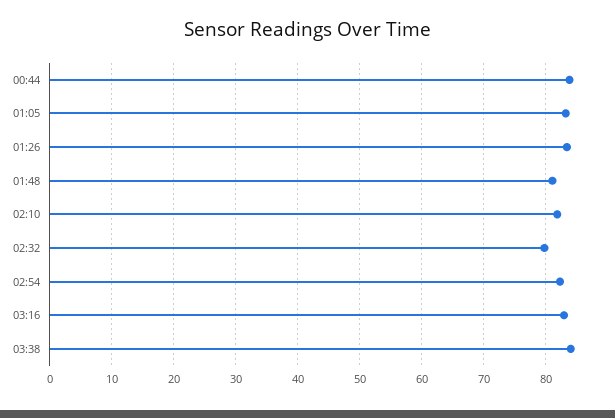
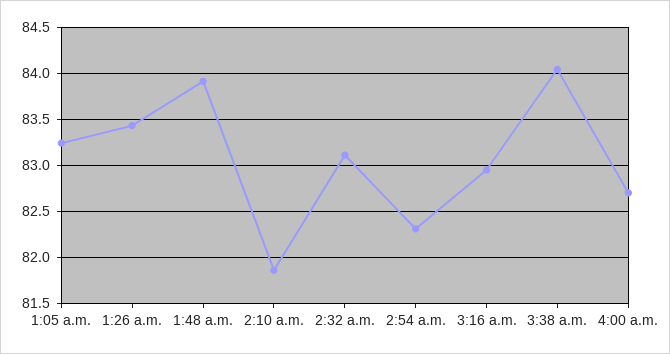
00:44: 84 -> none
01:48: 81 -> 83.9
02:32: 80 -> 83.1
4:00 a.m.: none -> 82.7

